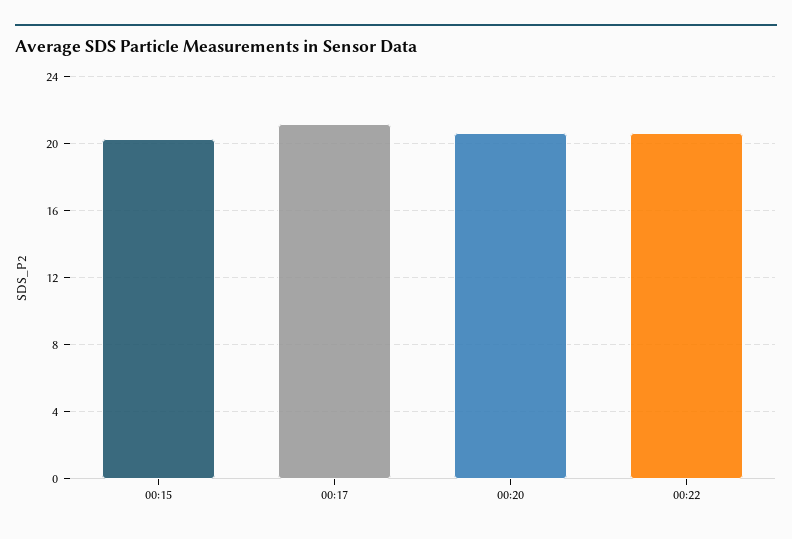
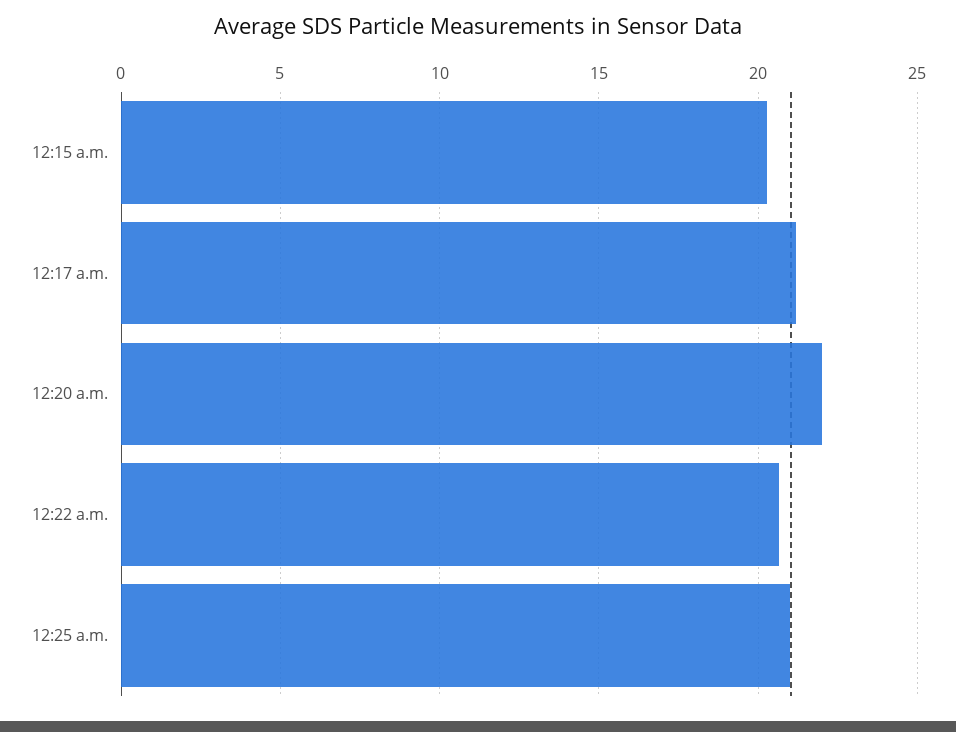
00:20: 20.5 -> 22
12:25 a.m.: none -> 21

